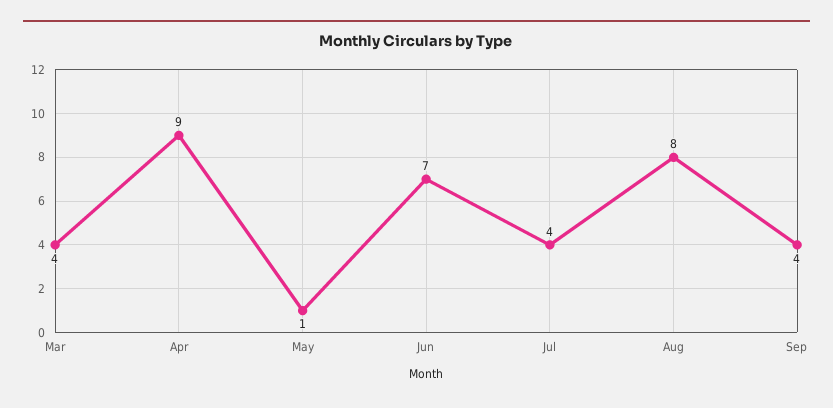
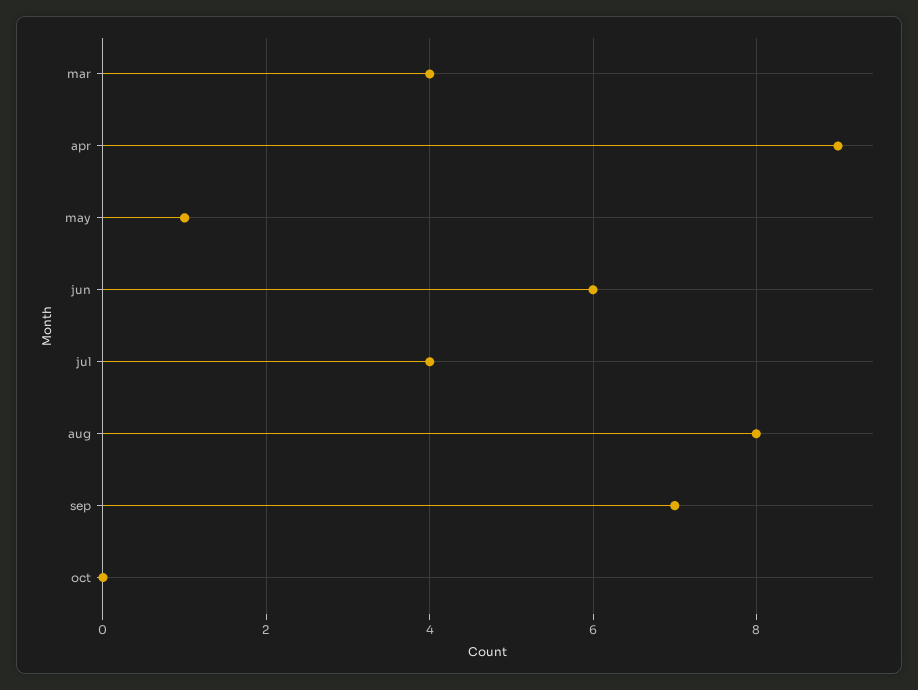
Jun: 7 -> 6
Sep: 4 -> 7
oct: none -> 0

